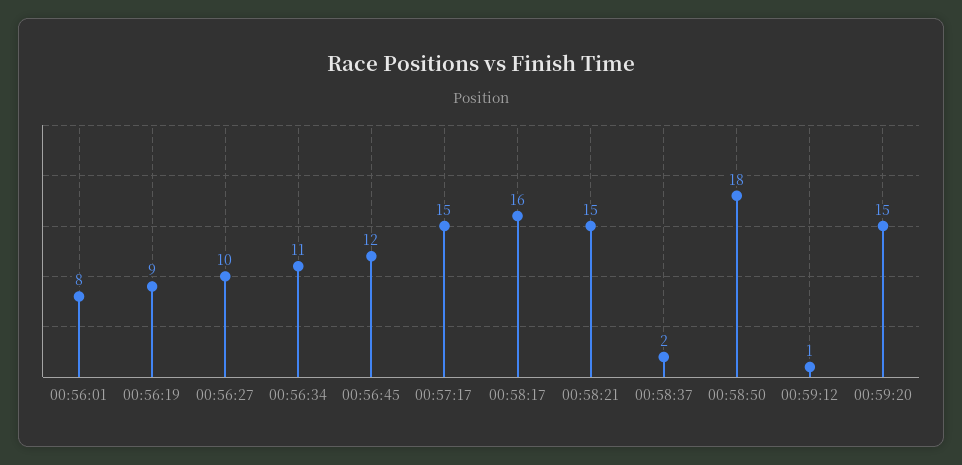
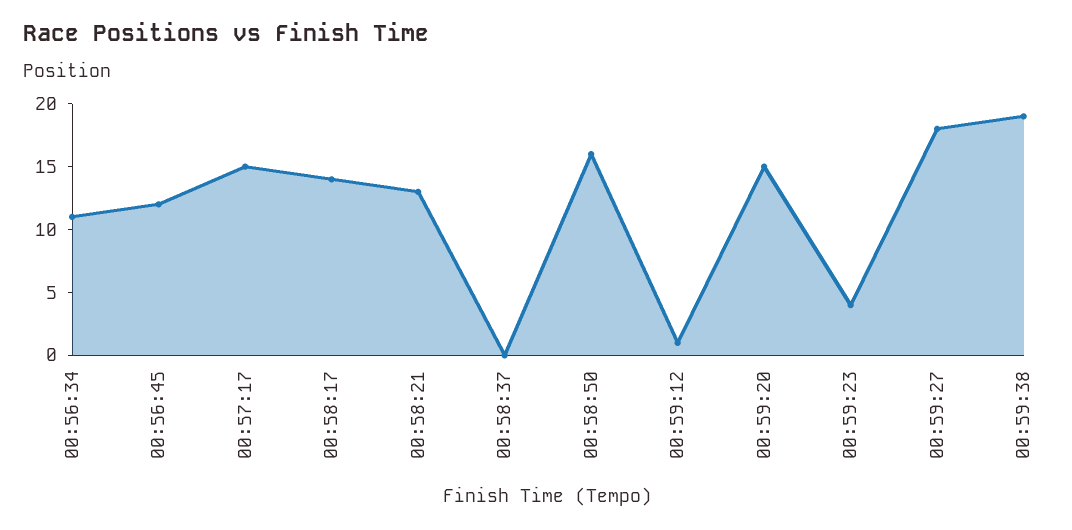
00:56:01: 8 -> none
00:56:19: 9 -> none
00:56:27: 10 -> none
00:58:17: 16 -> 14
00:58:21: 15 -> 13
00:58:37: 2 -> 0
00:58:50: 18 -> 16
00:59:23: none -> 4
00:59:27: none -> 18
00:59:38: none -> 19

